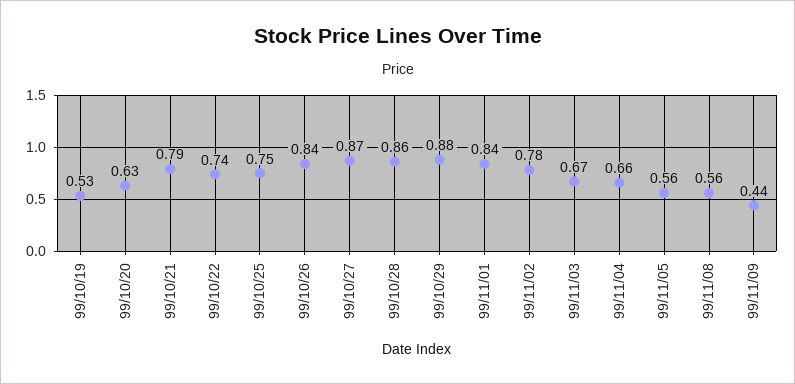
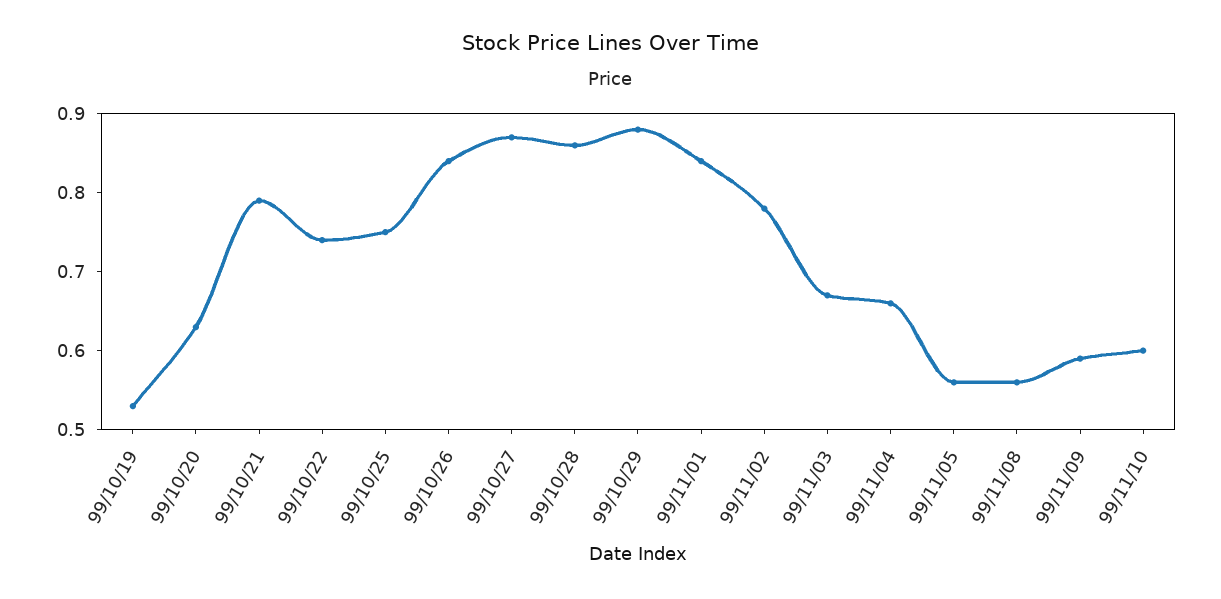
99/11/09: 0.44 -> 0.6
99/11/10: none -> 0.6

